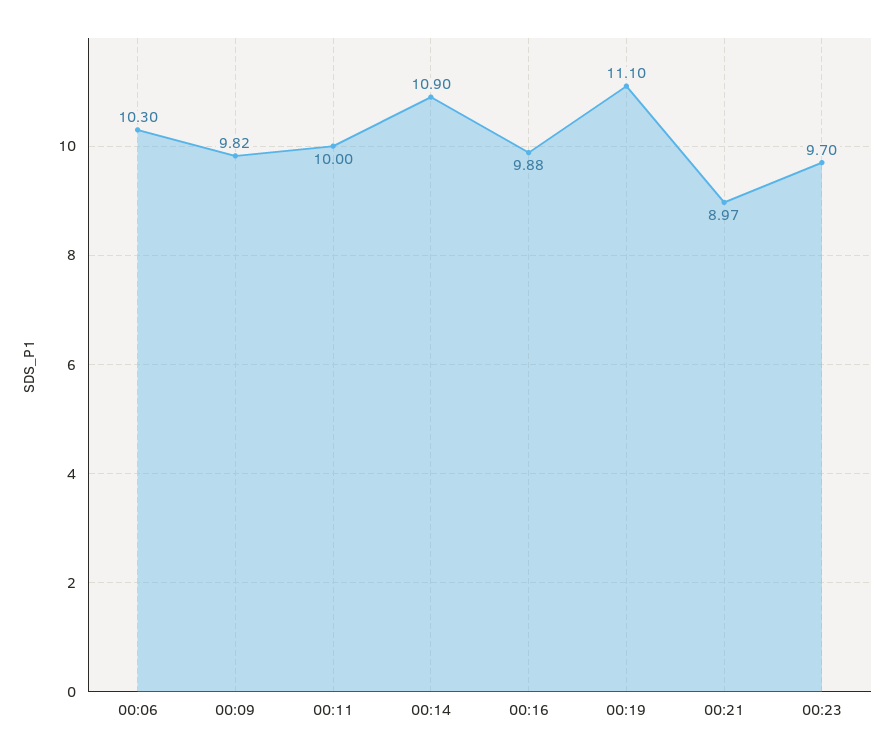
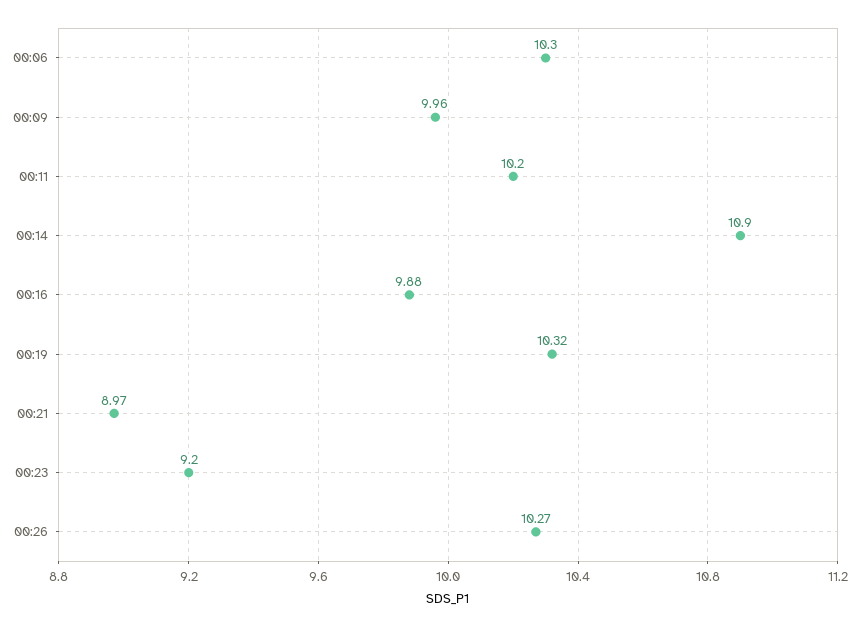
00:09: 9.82 -> 9.96
00:11: 10 -> 10.2
00:19: 11.1 -> 10.32
00:23: 9.7 -> 9.2
00:26: none -> 10.27

